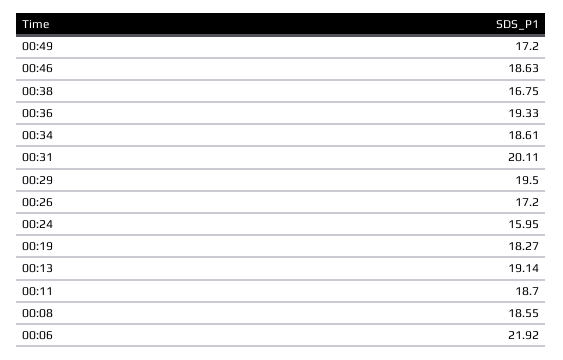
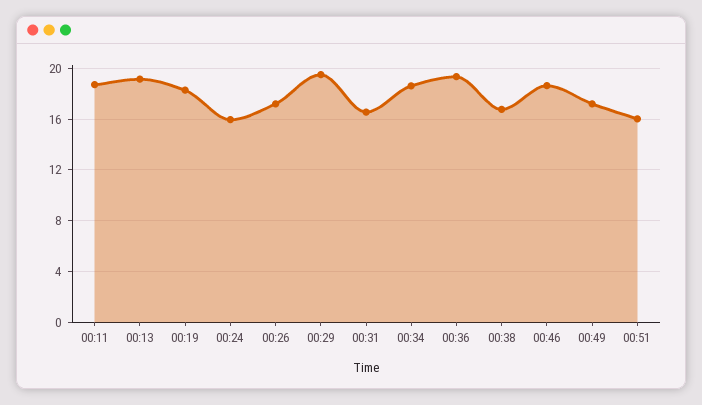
00:31: 20.11 -> 16.5
00:08: 18.55 -> none
00:06: 21.92 -> none
00:51: none -> 16

